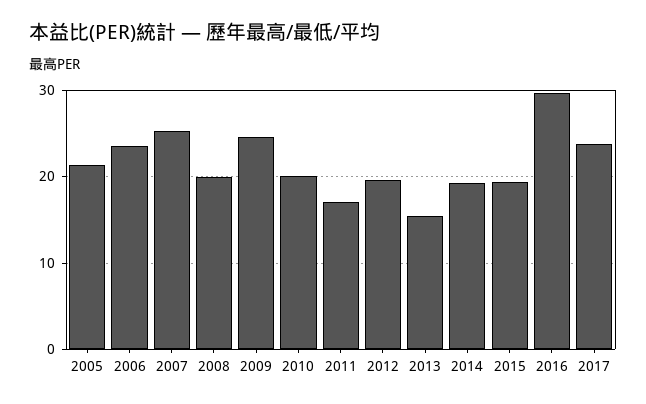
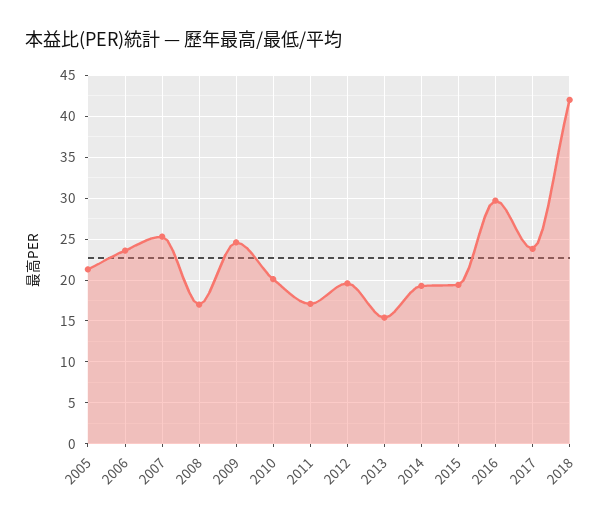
2008: 20 -> 17
2018: none -> 42

